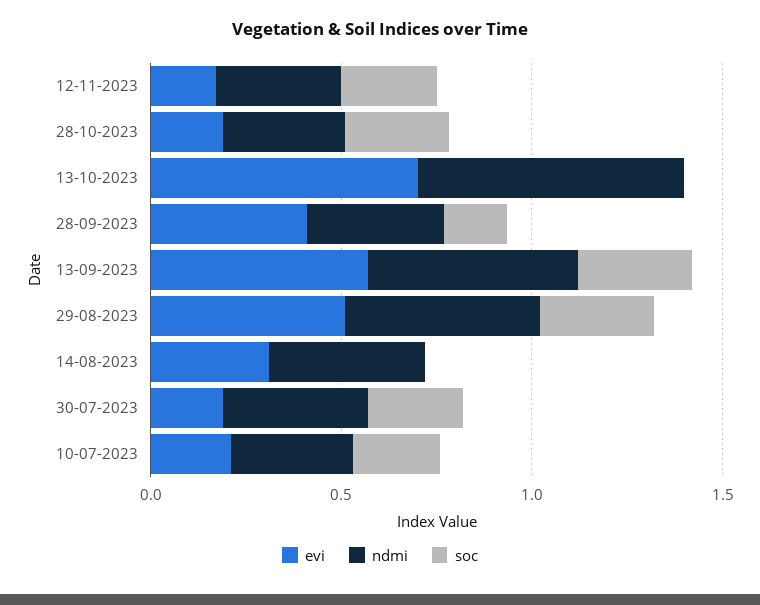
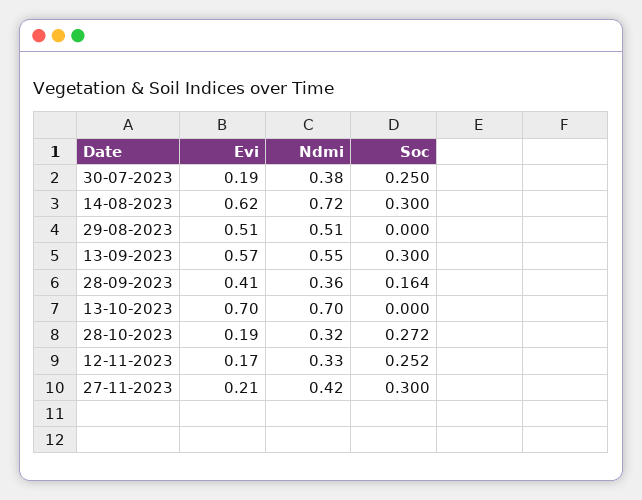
soc, 29-08-2023: 0.3 -> 0
evi, 14-08-2023: 0.3 -> 0.62
ndmi, 14-08-2023: 0.4 -> 0.72
soc, 14-08-2023: 0 -> 0.3
evi, 10-07-2023: 0.2 -> none
ndmi, 10-07-2023: 0.3 -> none
soc, 10-07-2023: 0.2 -> none
evi, 27-11-2023: none -> 0.21
ndmi, 27-11-2023: none -> 0.42
soc, 27-11-2023: none -> 0.3

